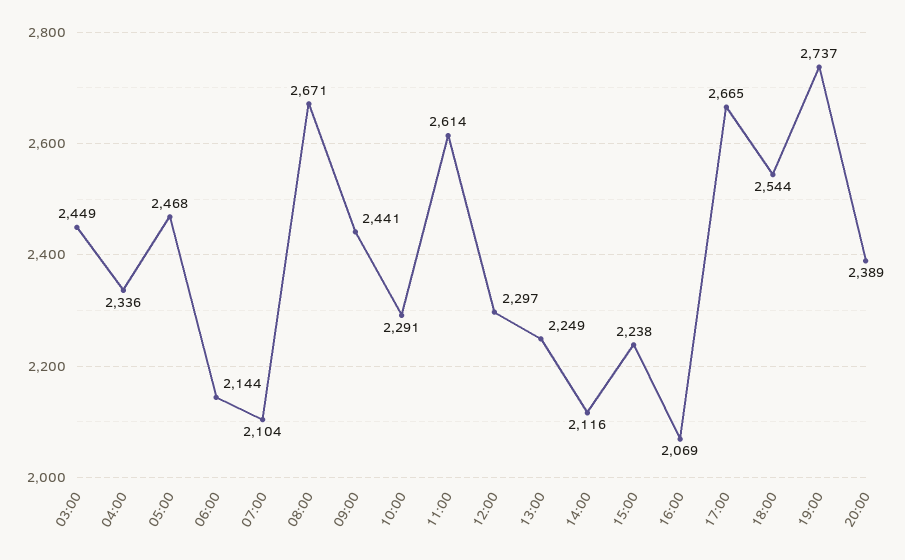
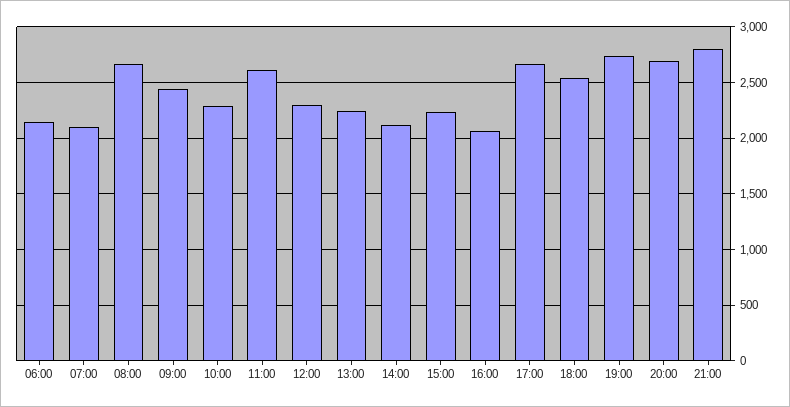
03:00: 2449 -> none
04:00: 2336 -> none
05:00: 2468 -> none
20:00: 2389 -> 2700
21:00: none -> 2800

